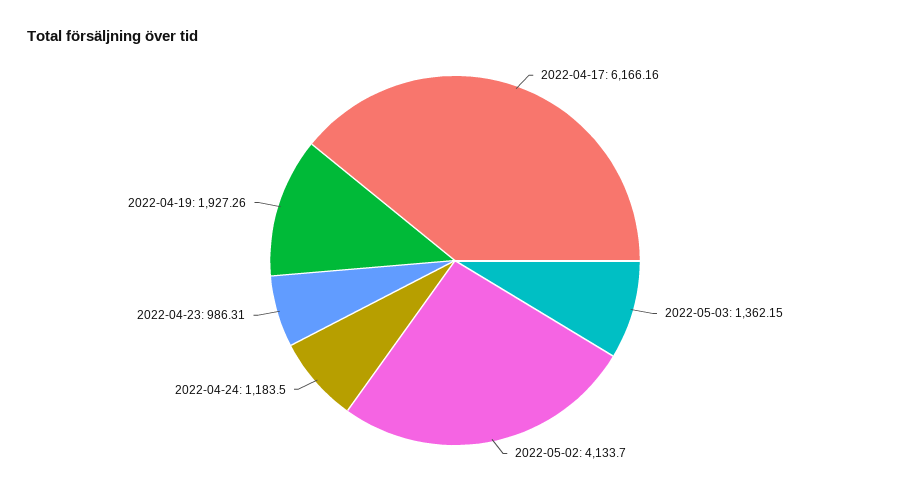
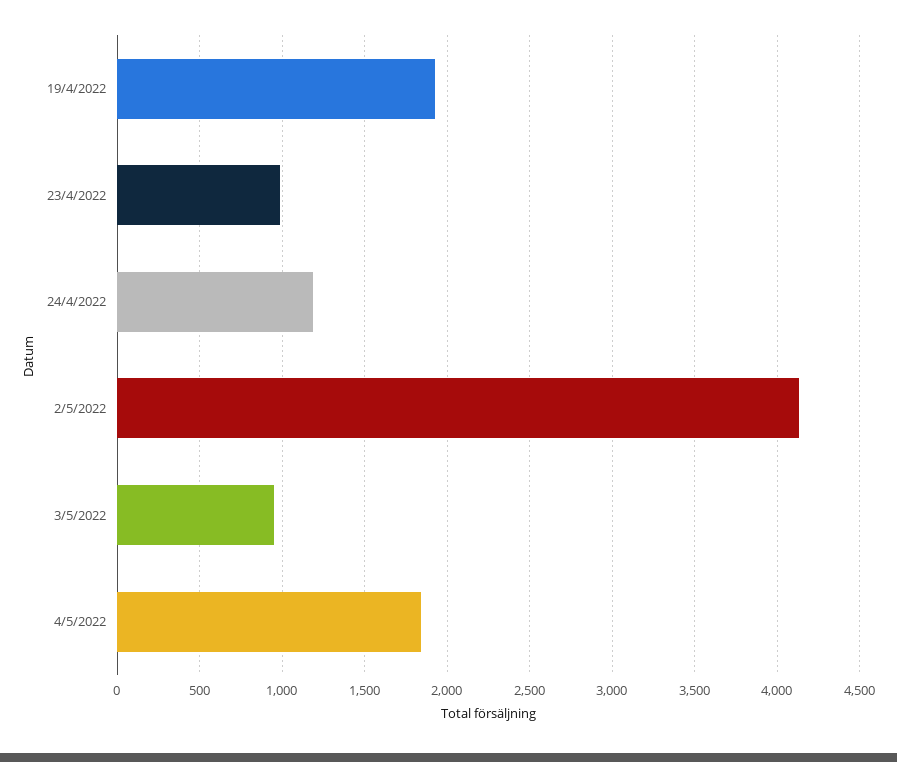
2022-04-17: 6166.16 -> none
2022-05-03: 1362.15 -> 950
4/5/2022: none -> 1850

